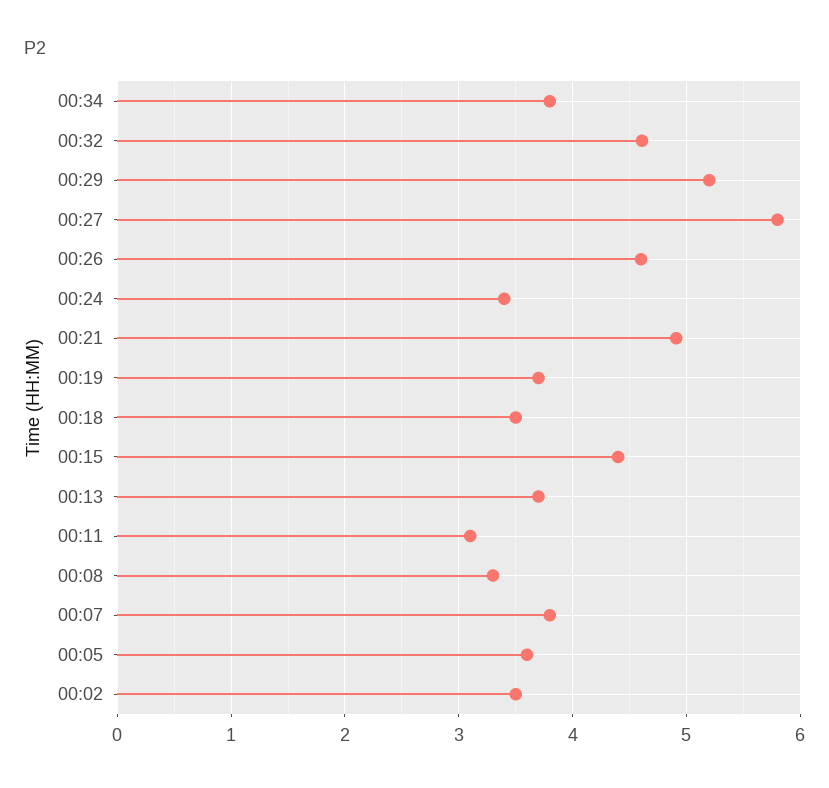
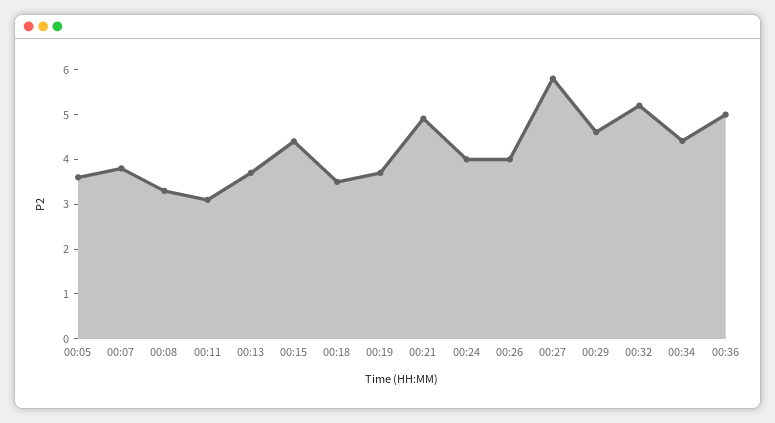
00:34: 3.8 -> 4.4
00:32: 4.6 -> 5.2
00:29: 5.2 -> 4.6
00:26: 4.6 -> 4
00:24: 3.4 -> 4
00:02: 3.5 -> none
00:36: none -> 5

